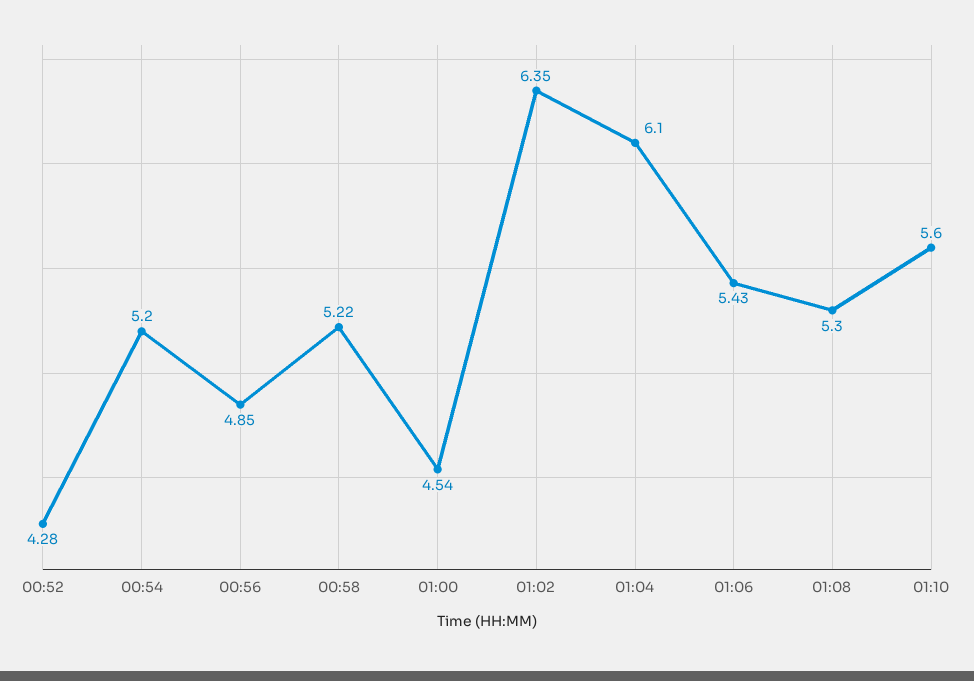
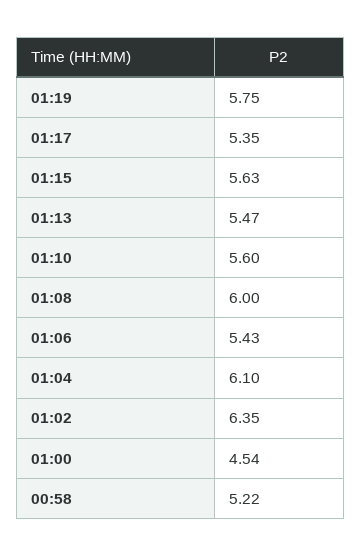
00:52: 4.28 -> none
00:54: 5.2 -> none
00:56: 4.85 -> none
01:08: 5.3 -> 6
01:19: none -> 5.75
01:17: none -> 5.35
01:15: none -> 5.63
01:13: none -> 5.47

